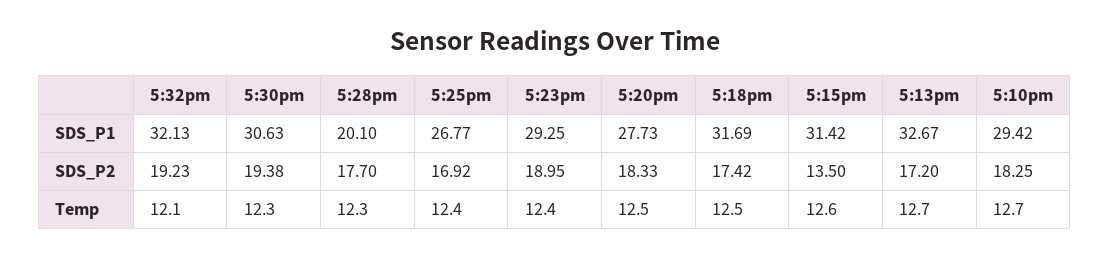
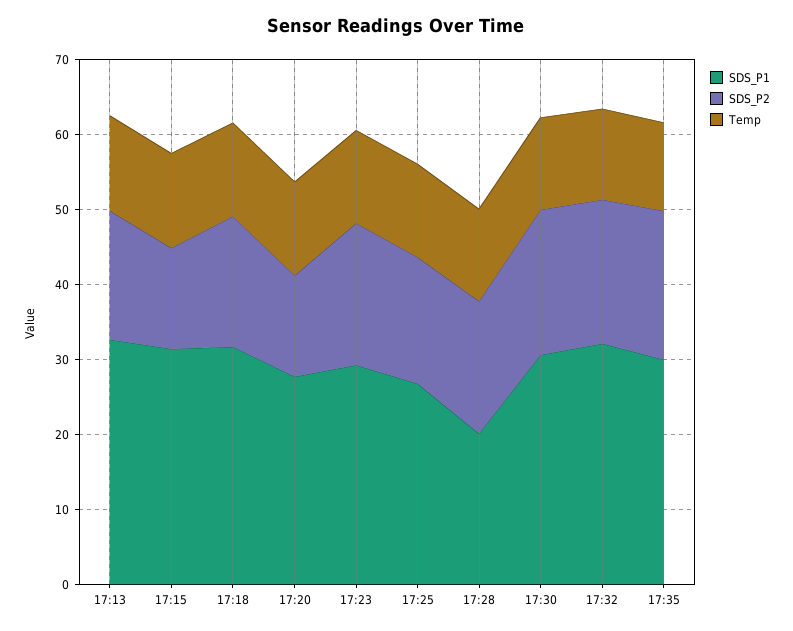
SDS_P1, 5:10pm: 29.42 -> none
SDS_P2, 5:20pm: 18.33 -> 14
SDS_P2, 5:10pm: 18.25 -> none
Temp, 5:10pm: 12.7 -> none
SDS_P1, 17:35: none -> 30
SDS_P2, 17:35: none -> 20
Temp, 17:35: none -> 12

